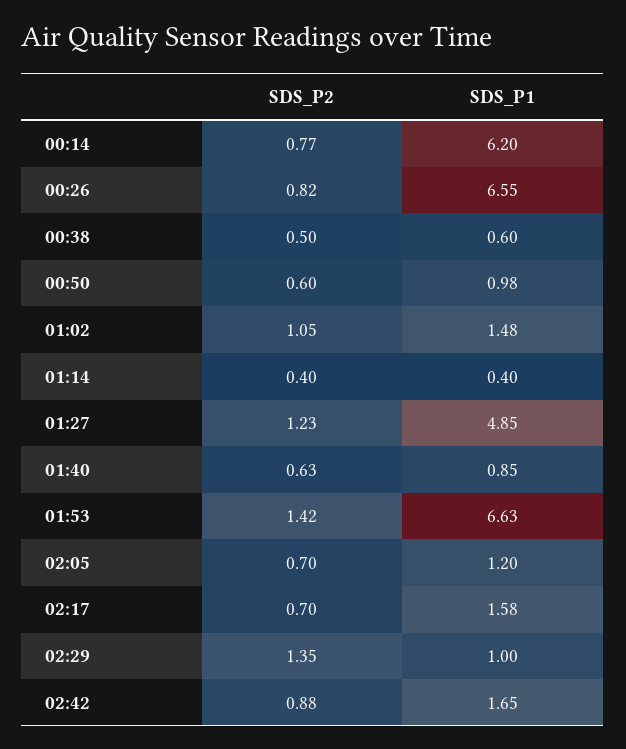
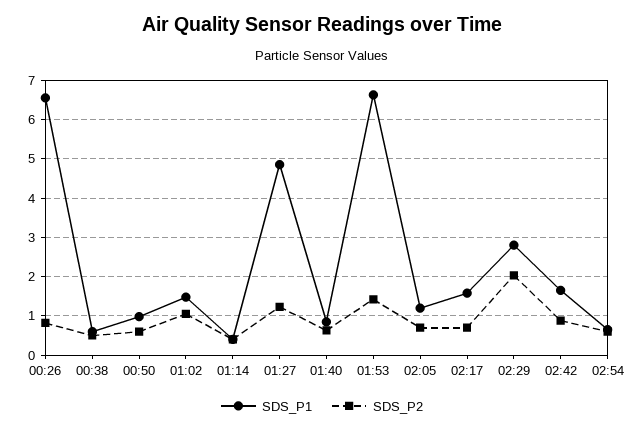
SDS_P2, 00:14: 0.77 -> none
SDS_P1, 00:14: 6.2 -> none
SDS_P2, 02:29: 1.35 -> 2
SDS_P1, 02:29: 1 -> 2.8
SDS_P1, 02:54: none -> 0.6
SDS_P2, 02:54: none -> 0.6

